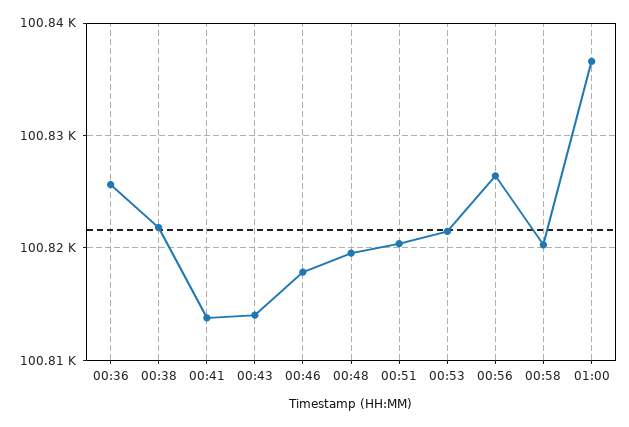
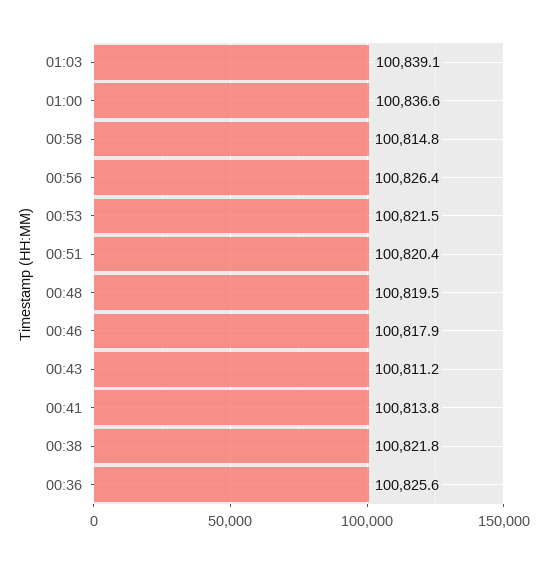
00:43: 100814 -> 100811.2
00:58: 100820 -> 100814.8
01:03: none -> 100839.1

